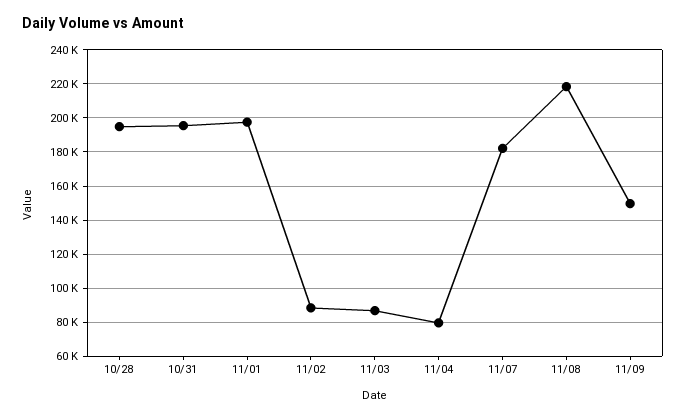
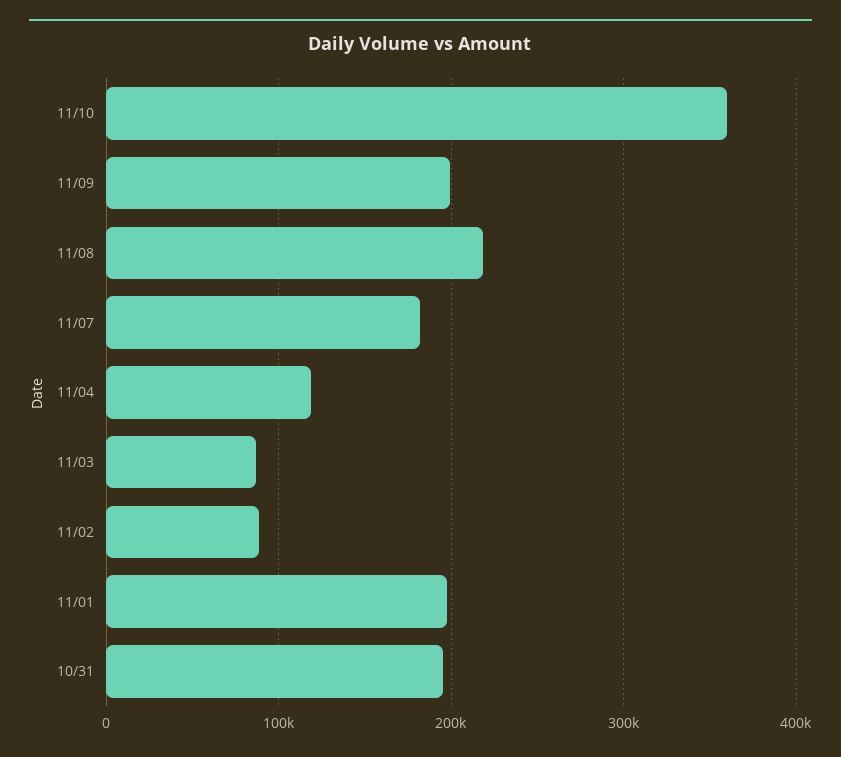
10/28: 195000 -> none
11/04: 80000 -> 120000
11/09: 150000 -> 200000
11/10: none -> 360000

